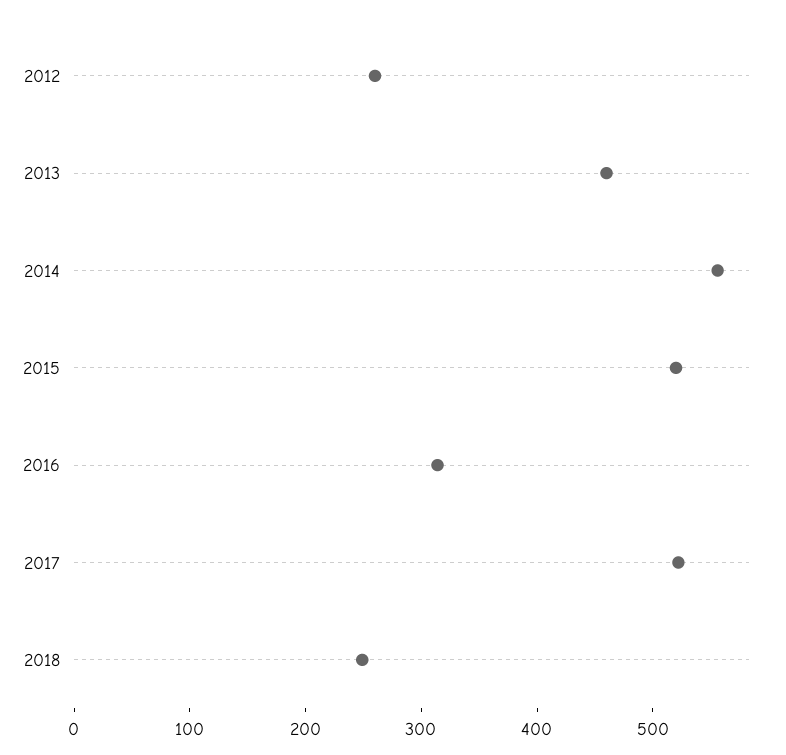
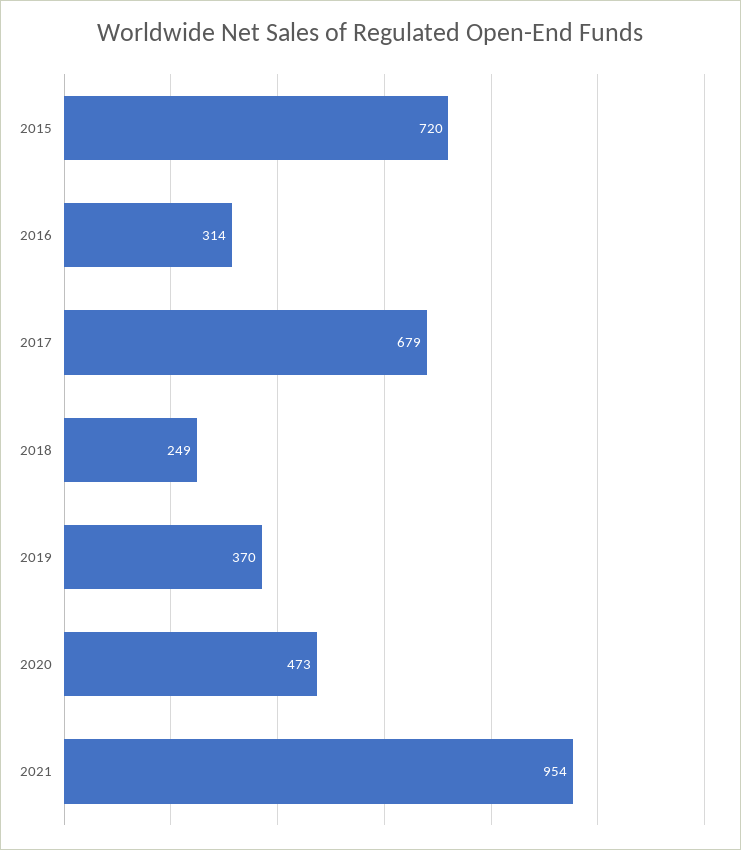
2012: 260 -> none
2013: 460 -> none
2014: 560 -> none
2015: 520 -> 720
2017: 520 -> 679
2019: none -> 370
2020: none -> 473
2021: none -> 954

